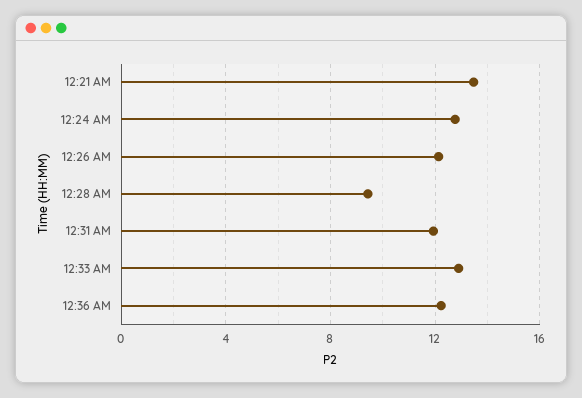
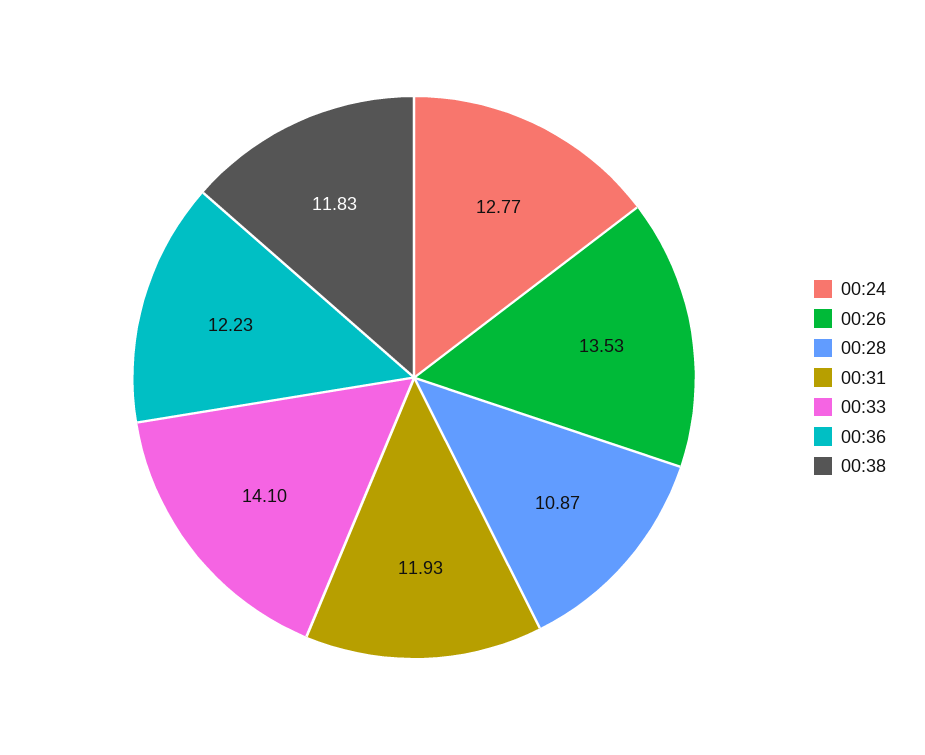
12:21 AM: 13.5 -> none
12:26 AM: 12 -> 13.53
12:28 AM: 9.5 -> 10.87
12:33 AM: 13 -> 14.1
00:38: none -> 11.83

